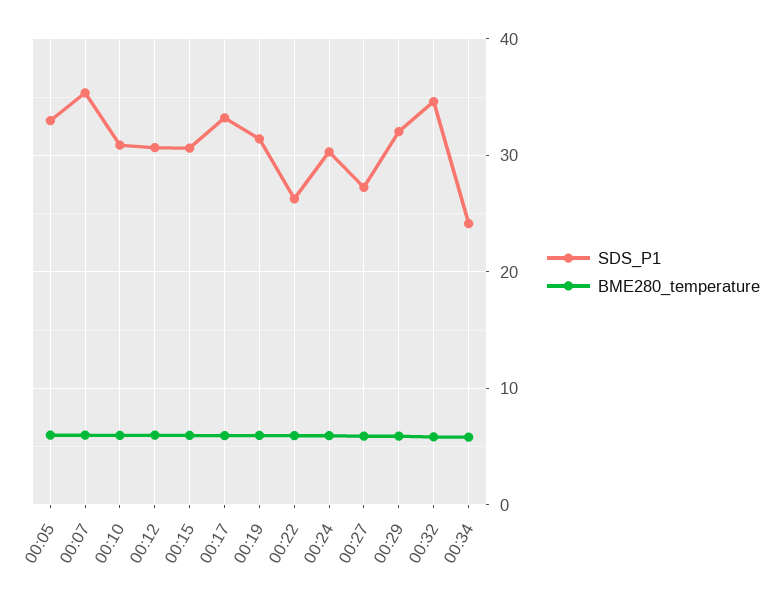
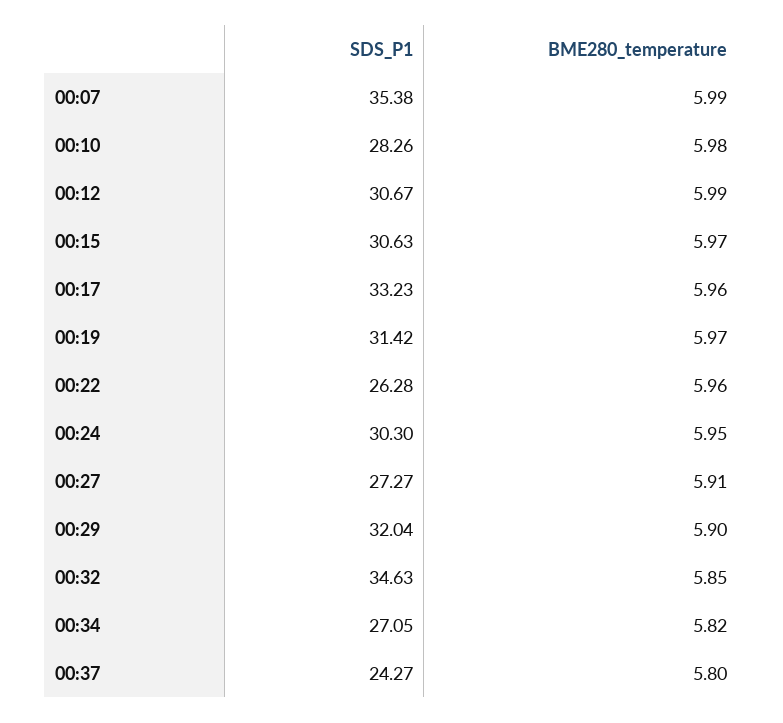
SDS_P1, 00:05: 33 -> none
BME280_temperature, 00:05: 6 -> none
SDS_P1, 00:10: 31 -> 28.26
SDS_P1, 00:34: 24 -> 27.05
SDS_P1, 00:37: none -> 24.27
BME280_temperature, 00:37: none -> 5.8

